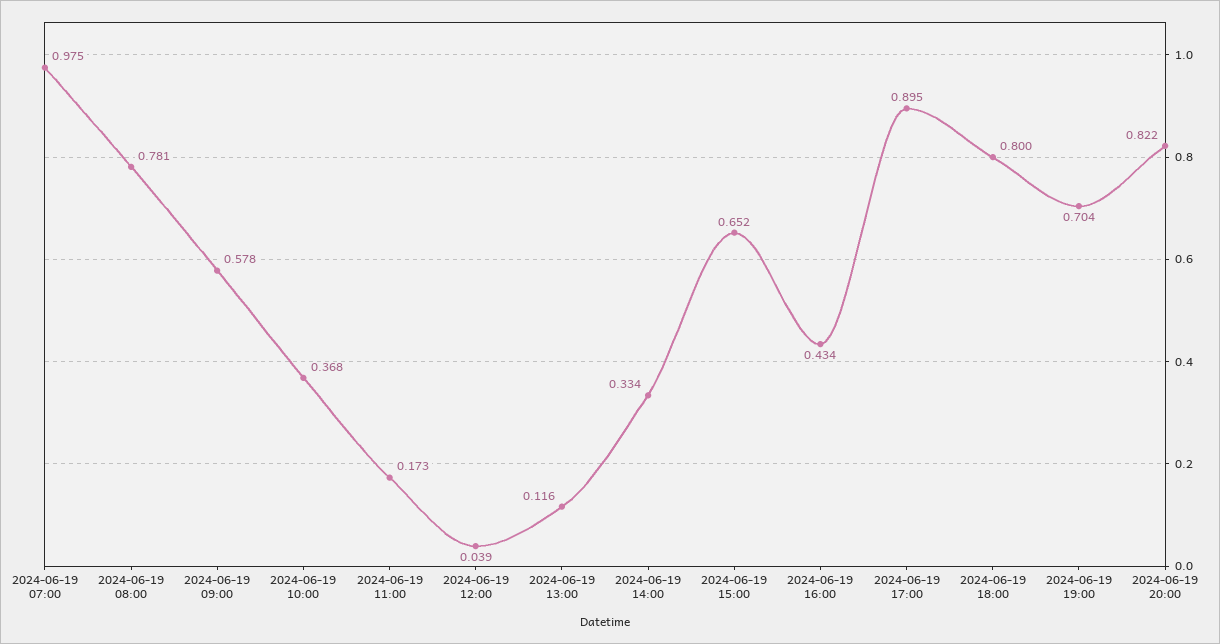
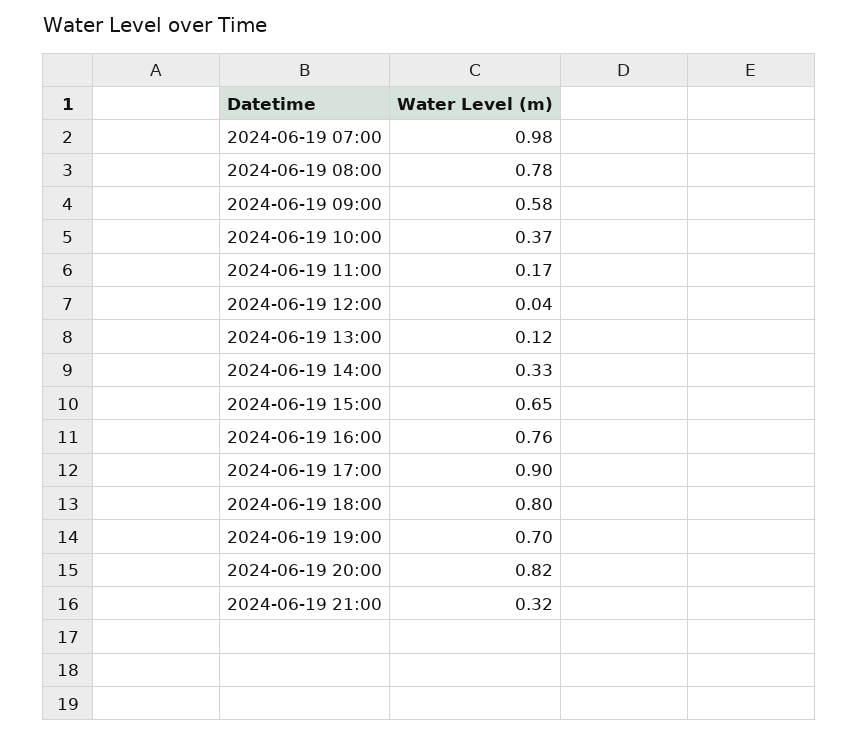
2024-06-19 16:00: 0.434 -> 0.76
2024-06-19 21:00: none -> 0.32

